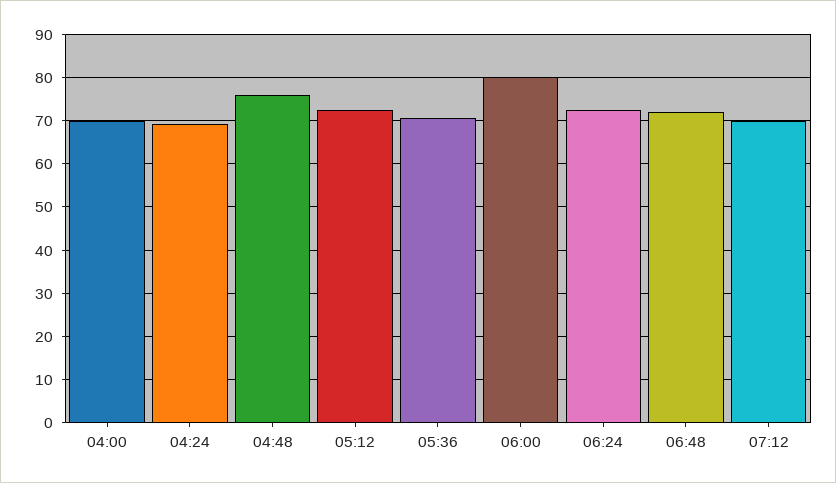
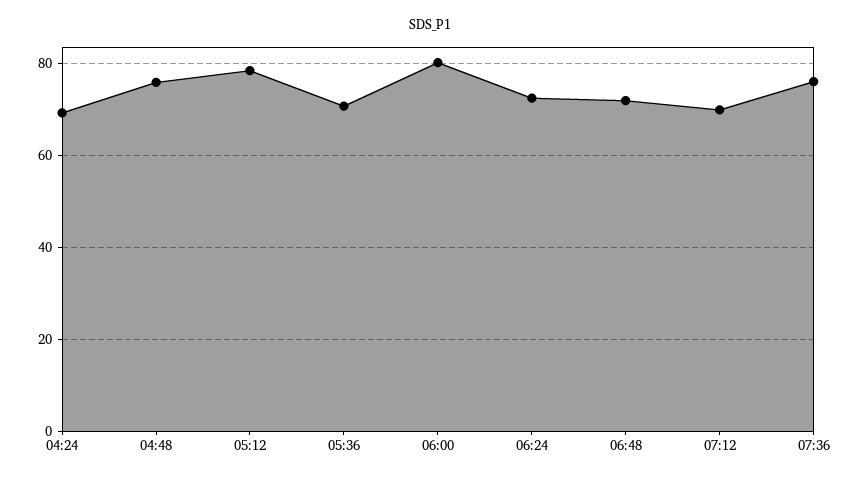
04:00: 70 -> none
05:12: 72 -> 78
07:36: none -> 76

